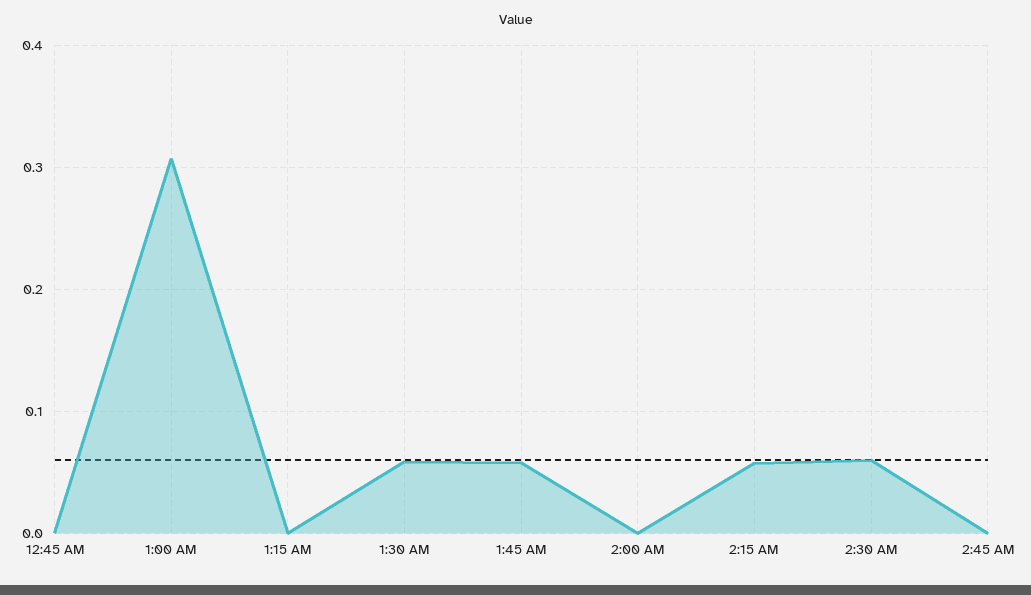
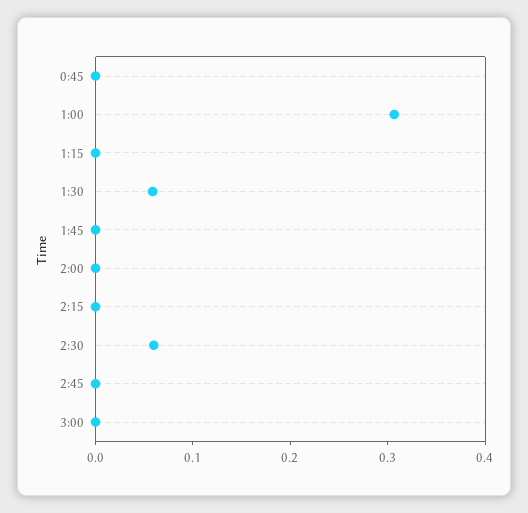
1:45 AM: 0.06 -> 0
2:15 AM: 0.06 -> 0
3:00: none -> 0

